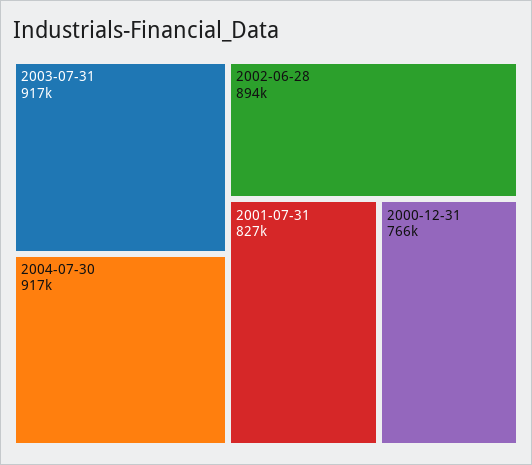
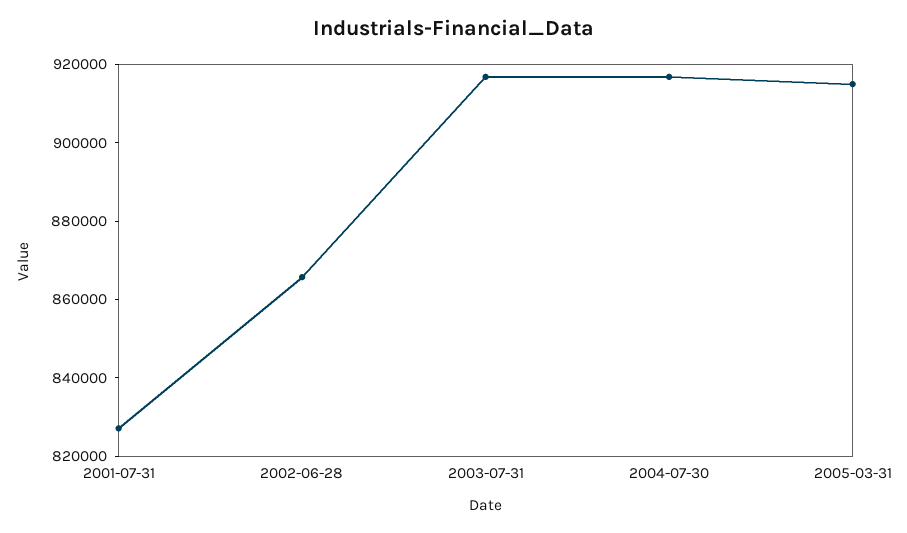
2002-06-28: 894000 -> 865000
2000-12-31: 766000 -> none
2005-03-31: none -> 915000

